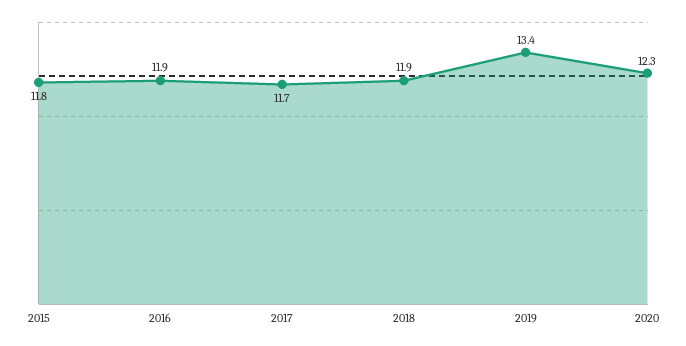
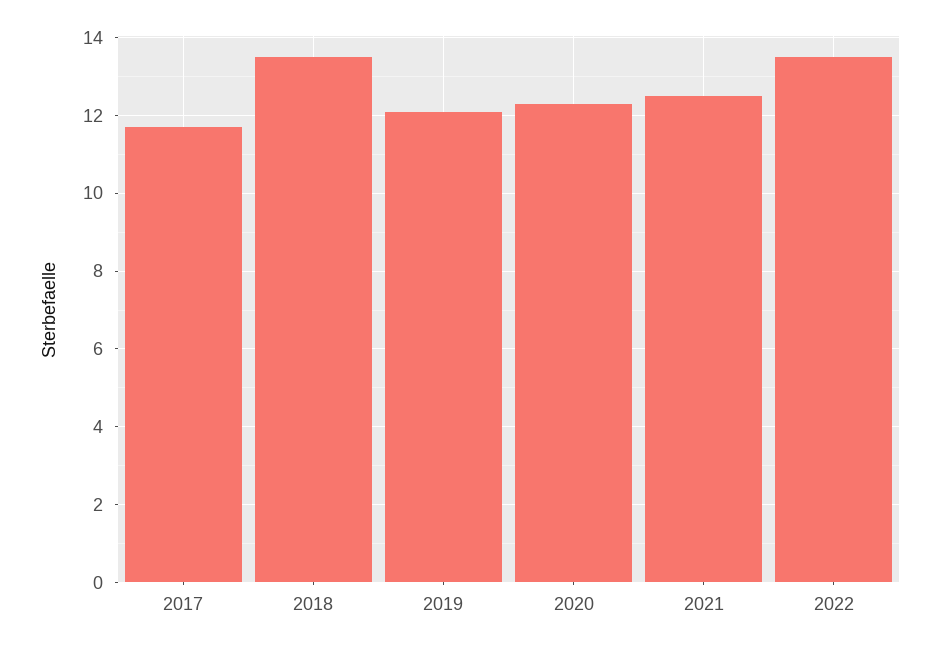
2015: 11.8 -> none
2016: 11.9 -> none
2018: 11.9 -> 13.5
2019: 13.4 -> 12
2021: none -> 12.5
2022: none -> 13.5

